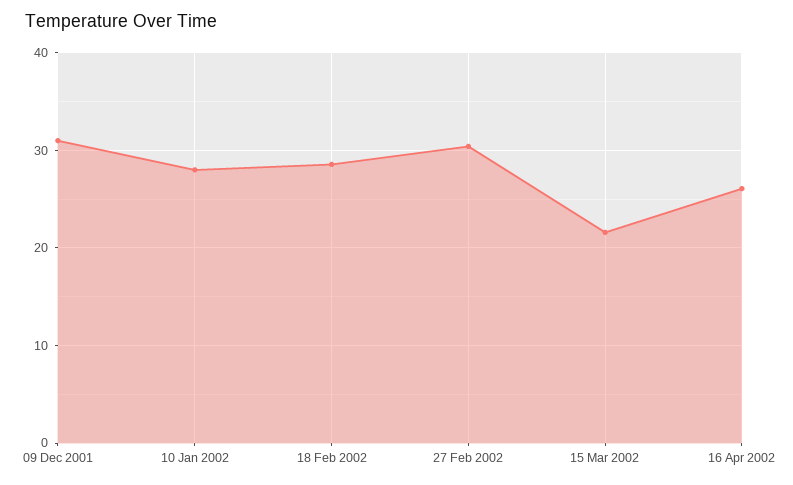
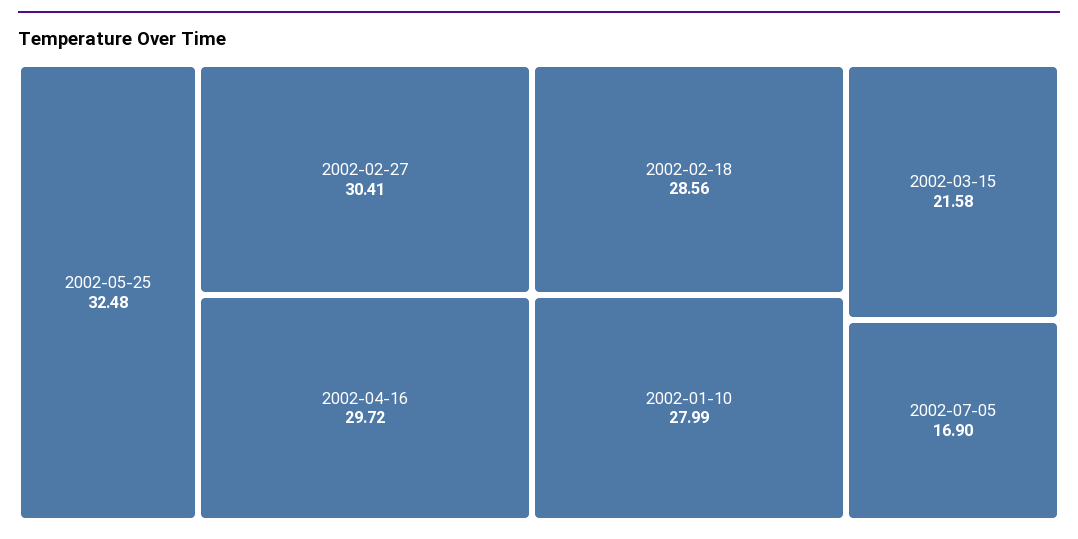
09 Dec 2001: 31 -> none
16 Apr 2002: 26 -> 29.72
2002-05-25: none -> 32.48
2002-07-05: none -> 16.9

